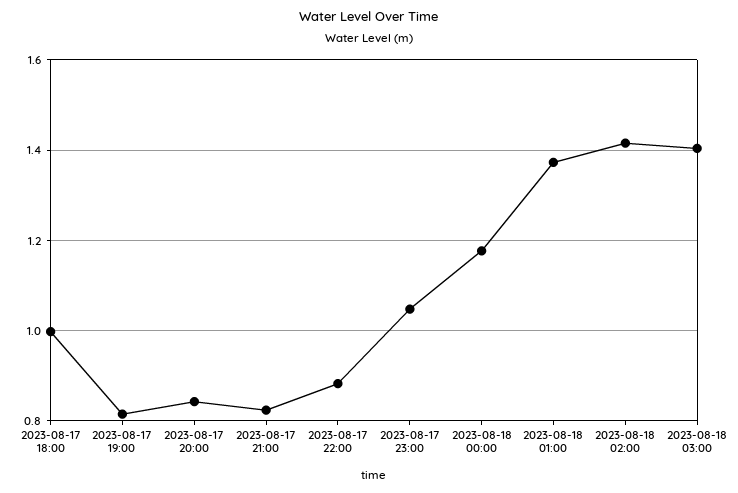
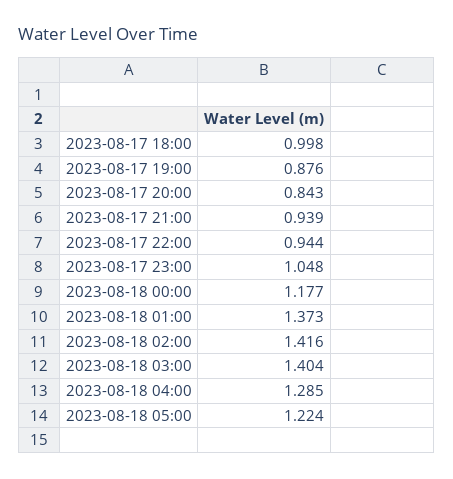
2023-08-17 19:00: 0.82 -> 0.876
2023-08-17 21:00: 0.82 -> 0.939
2023-08-17 22:00: 0.88 -> 0.944
2023-08-18 04:00: none -> 1.285
2023-08-18 05:00: none -> 1.224

